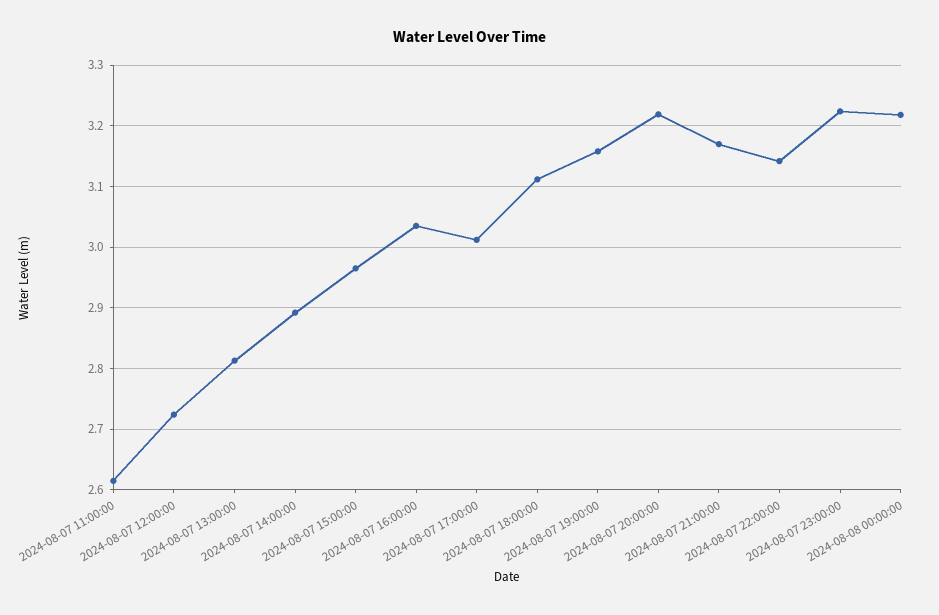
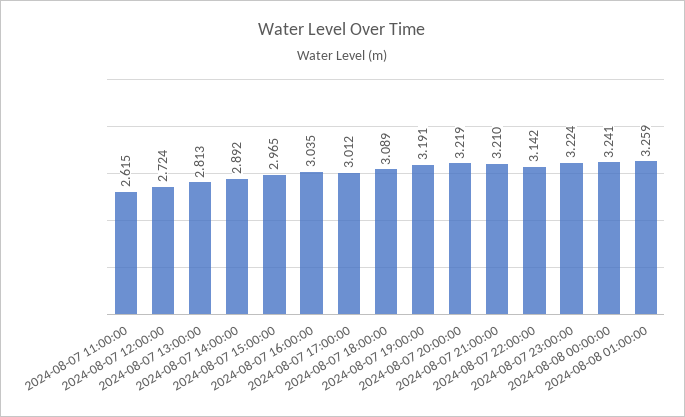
2024-08-07 18:00:00: 3.11 -> 3.089
2024-08-07 19:00:00: 3.16 -> 3.191
2024-08-07 21:00:00: 3.17 -> 3.21
2024-08-08 00:00:00: 3.22 -> 3.241
2024-08-08 01:00:00: none -> 3.259

